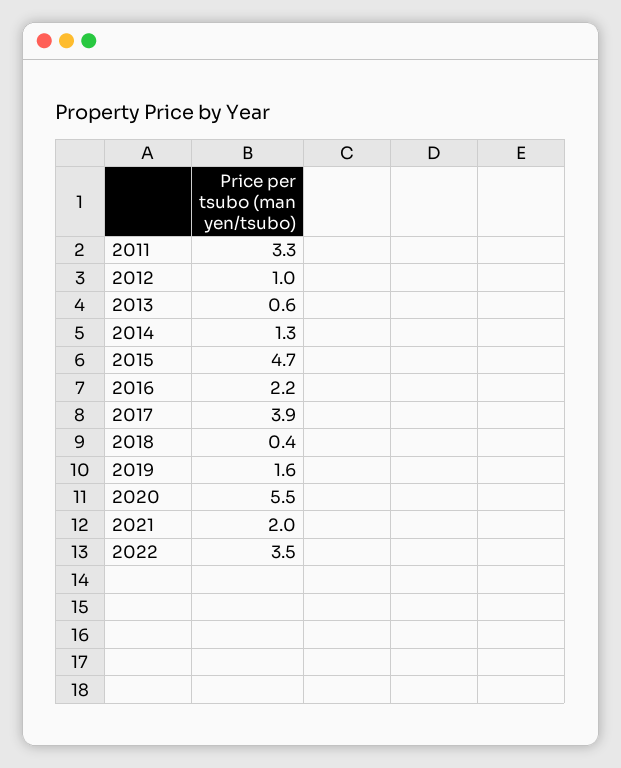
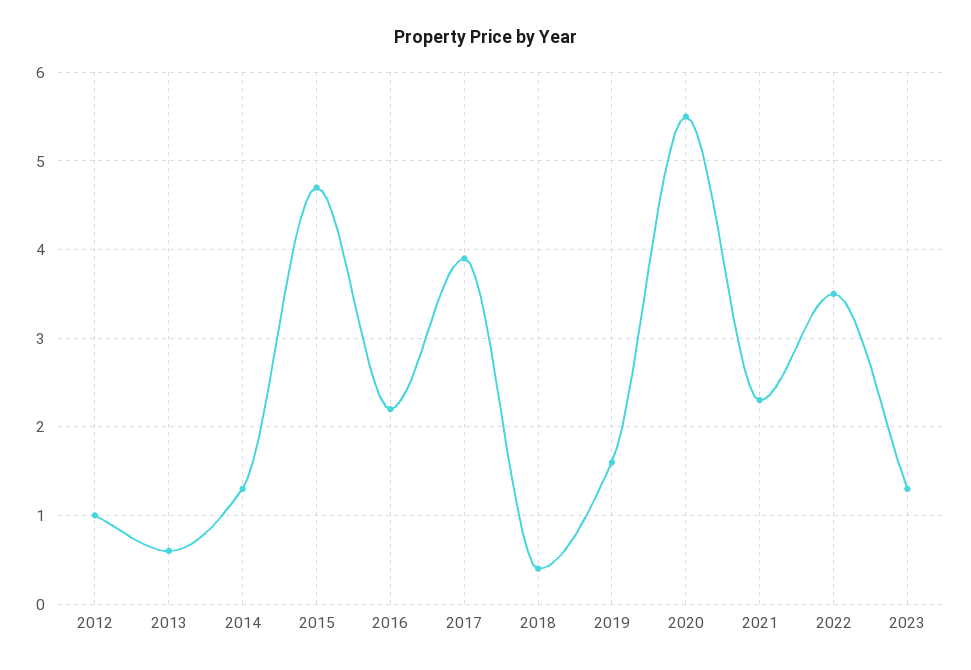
2011: 3.3 -> none
2021: 2 -> 2.3
2023: none -> 1.3

